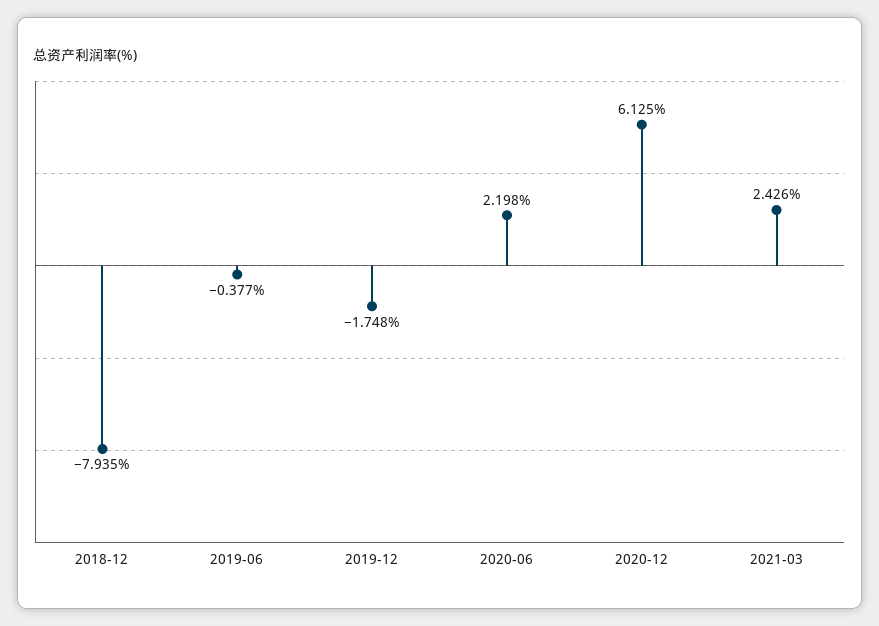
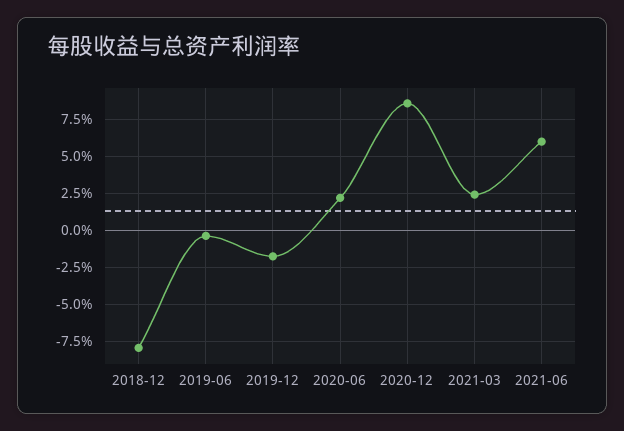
2020-12: 6.125 -> 8.5
2021-06: none -> 6

